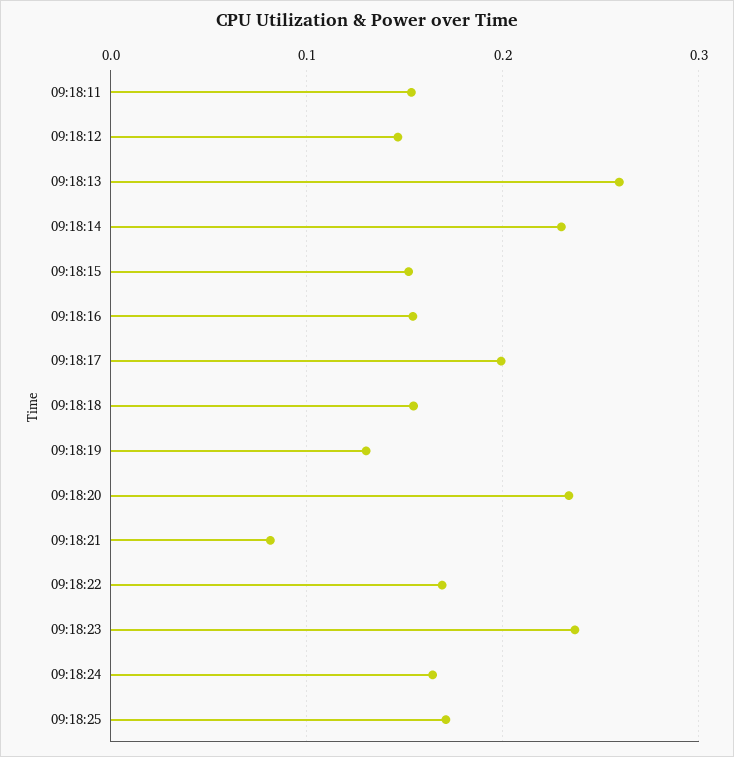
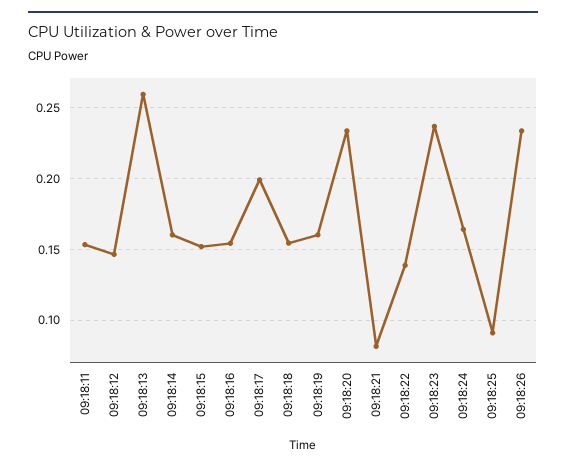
09:18:14: 0.23 -> 0.16
09:18:19: 0.13 -> 0.16
09:18:22: 0.17 -> 0.14
09:18:25: 0.17 -> 0.09
09:18:26: none -> 0.235

